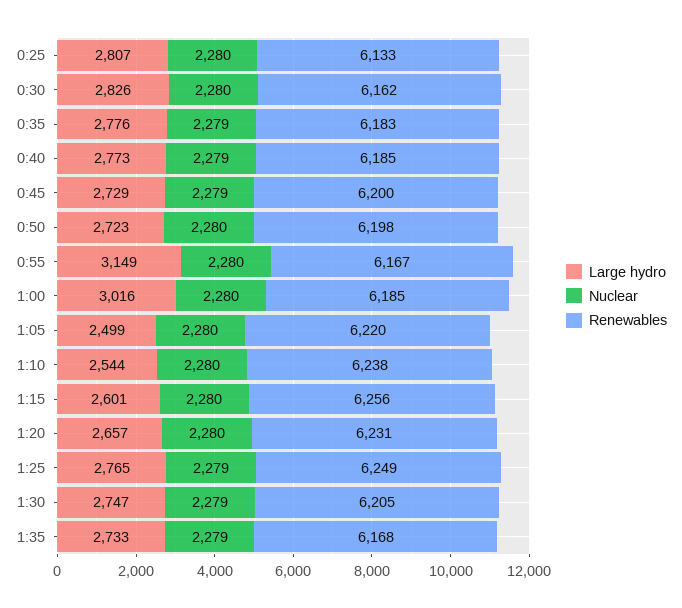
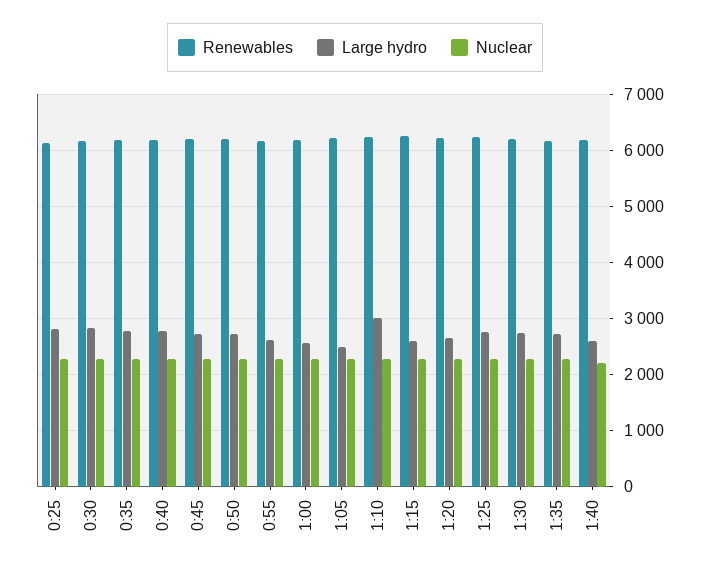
Large hydro, 0:55: 3149 -> 2600
Large hydro, 1:00: 3016 -> 2600
Large hydro, 1:10: 2544 -> 3000
Renewables, 1:40: none -> 6200
Large hydro, 1:40: none -> 2600
Nuclear, 1:40: none -> 2200

